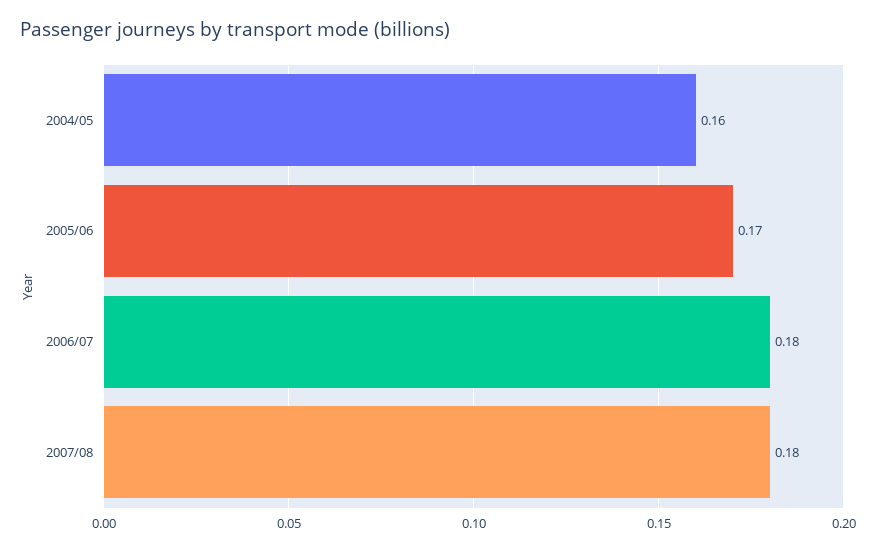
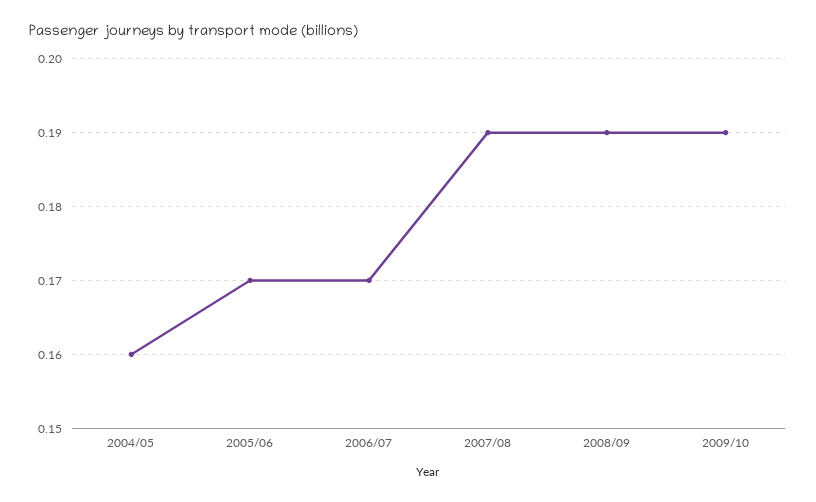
2006/07: 0.18 -> 0.17
2007/08: 0.18 -> 0.19
2008/09: none -> 0.19
2009/10: none -> 0.19

